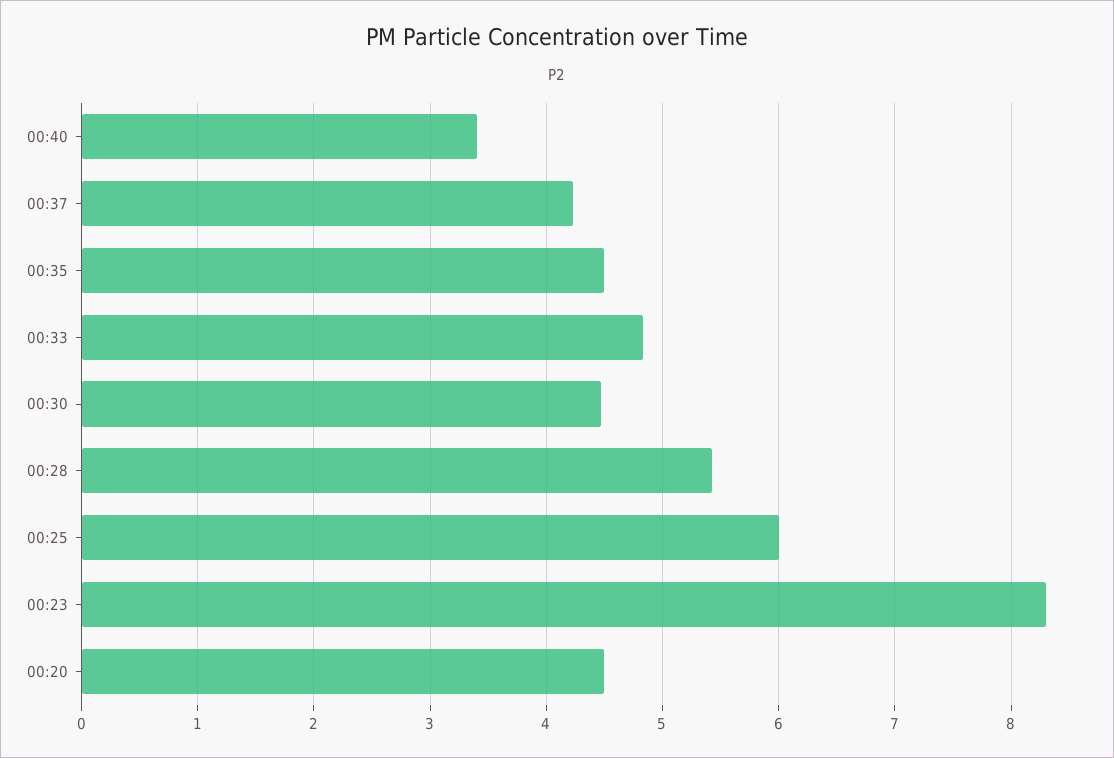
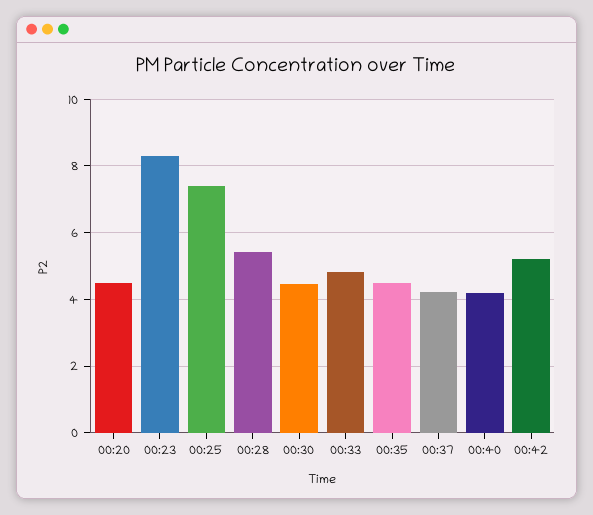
00:40: 3.4 -> 4.2
00:25: 6 -> 7.4
00:42: none -> 5.2

